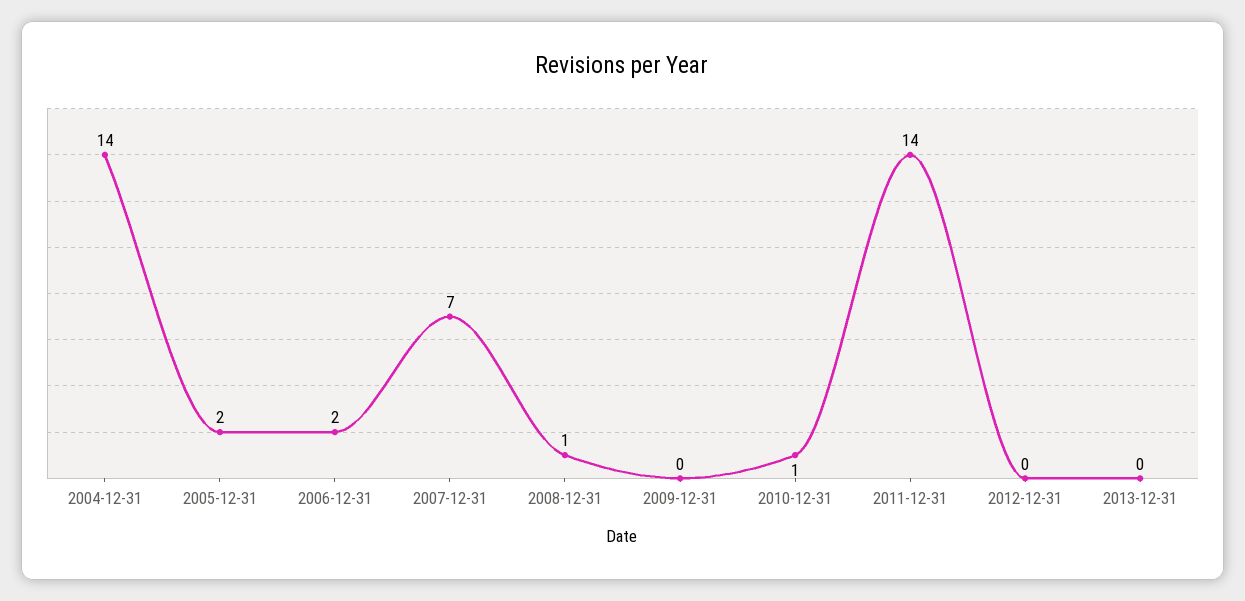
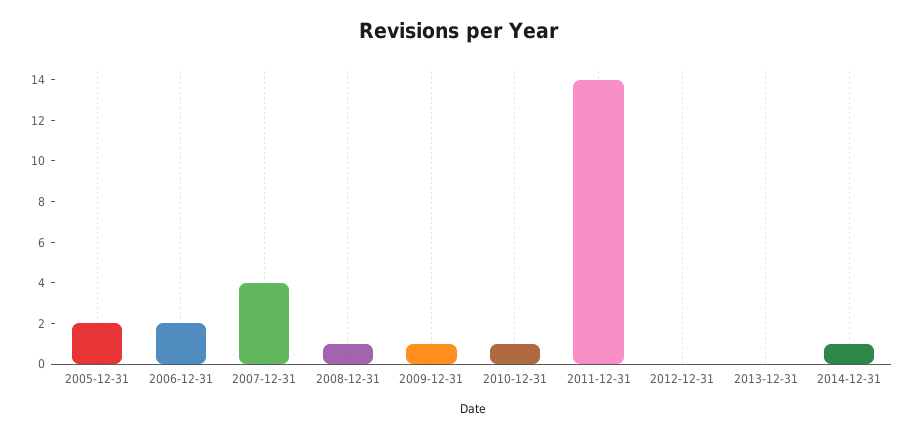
2004-12-31: 14 -> none
2007-12-31: 7 -> 4
2009-12-31: 0 -> 1
2014-12-31: none -> 1

